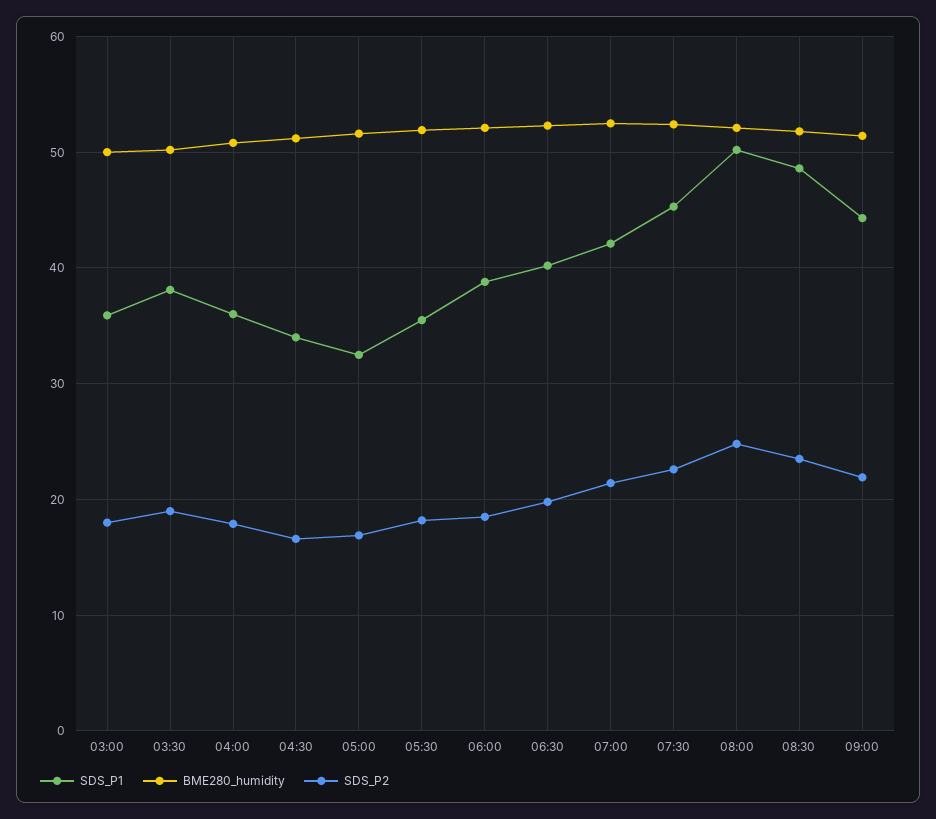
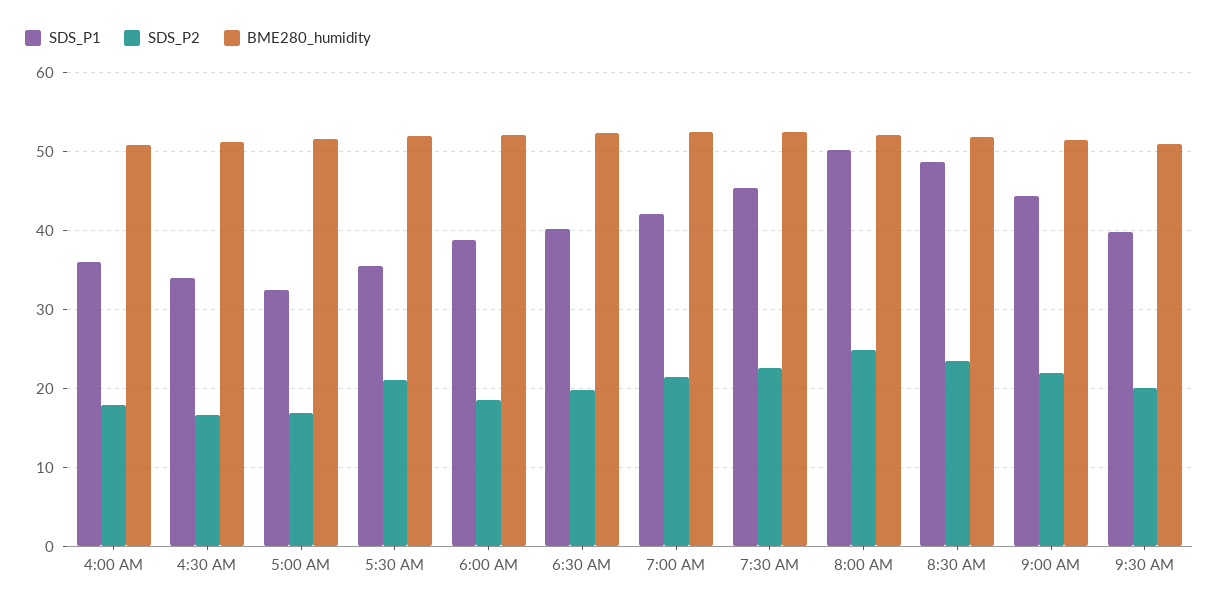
SDS_P1, 03:00: 36 -> none
BME280_humidity, 03:00: 50 -> none
SDS_P2, 03:00: 18 -> none
SDS_P1, 03:30: 38 -> none
BME280_humidity, 03:30: 50 -> none
SDS_P2, 03:30: 19 -> none
SDS_P2, 05:30: 18 -> 21
SDS_P1, 9:30 AM: none -> 40
SDS_P2, 9:30 AM: none -> 20
BME280_humidity, 9:30 AM: none -> 51

